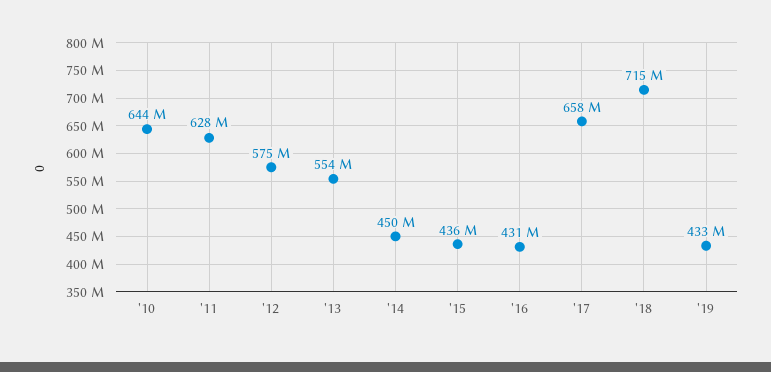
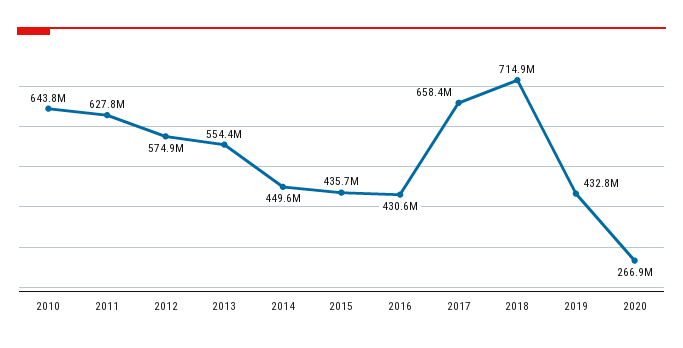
2020: none -> 266900000

